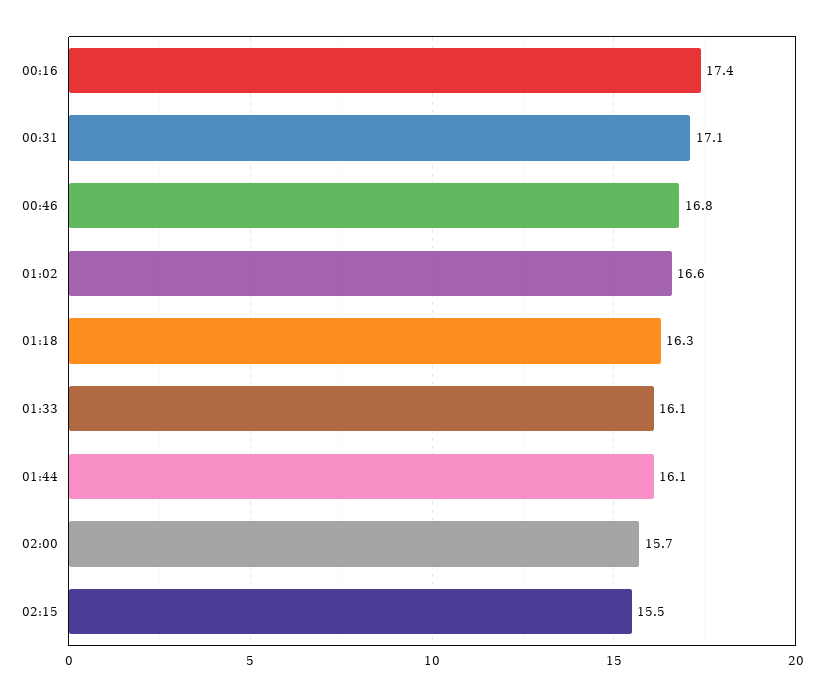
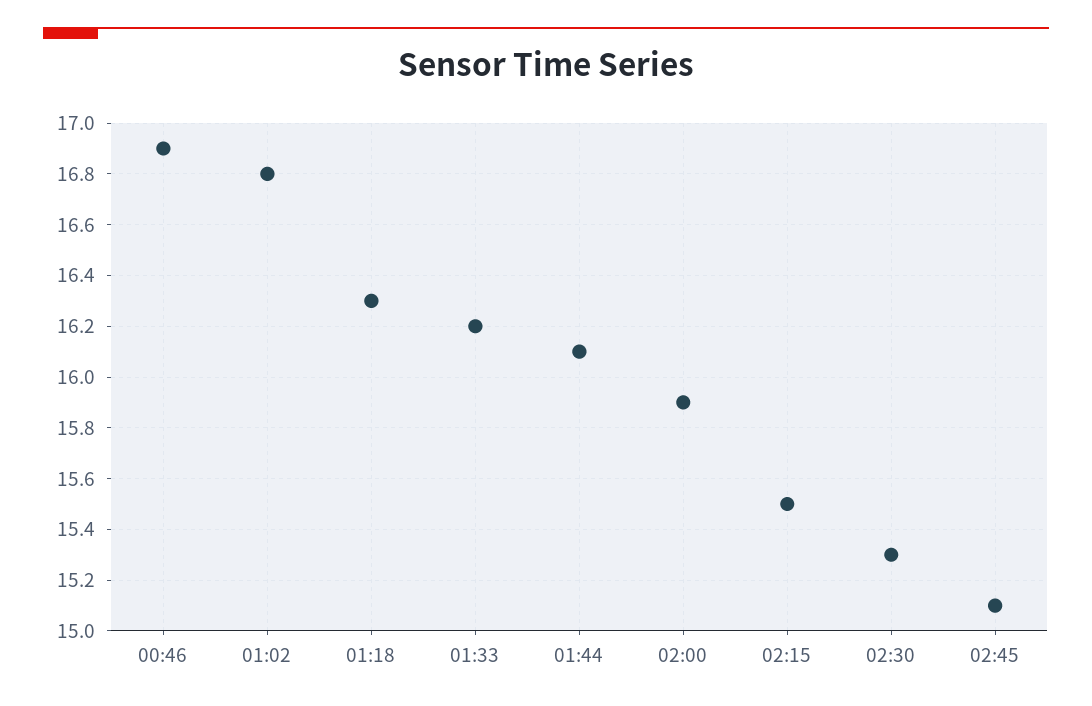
00:16: 17.4 -> none
00:31: 17.1 -> none
00:46: 16.8 -> 16.9
01:02: 16.6 -> 16.8
01:33: 16.1 -> 16.2
02:00: 15.7 -> 15.9
02:30: none -> 15.3
02:45: none -> 15.1

